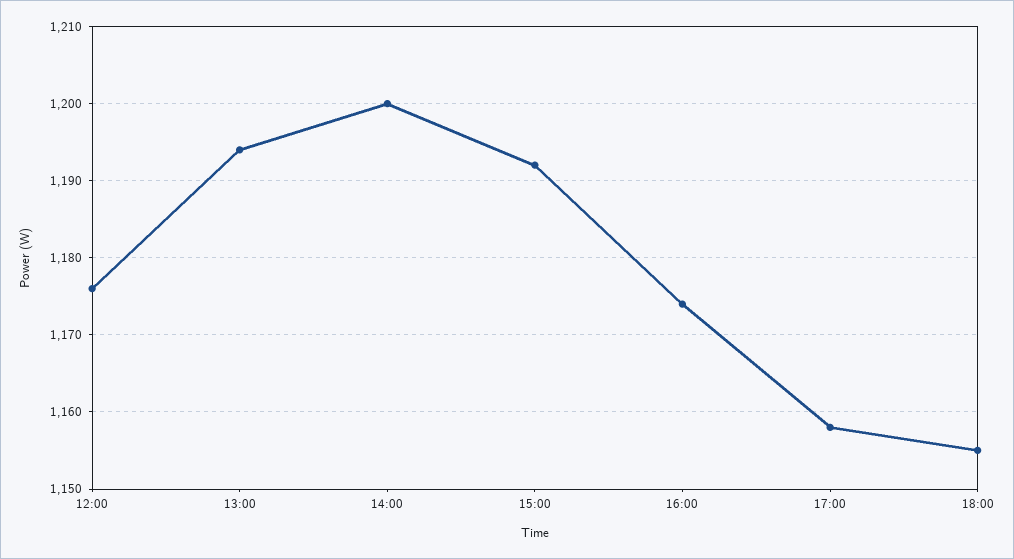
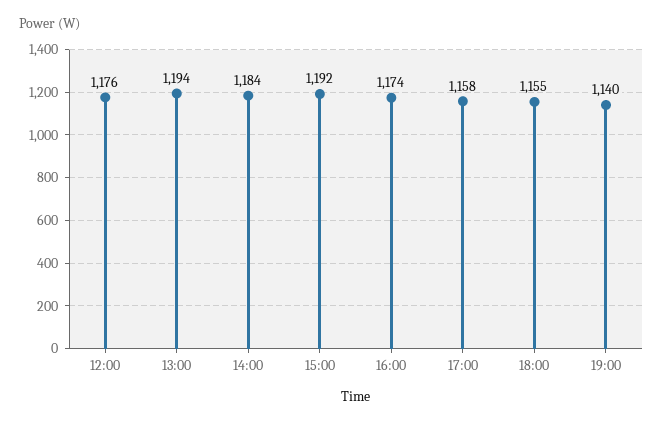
14:00: 1200 -> 1184
19:00: none -> 1140

